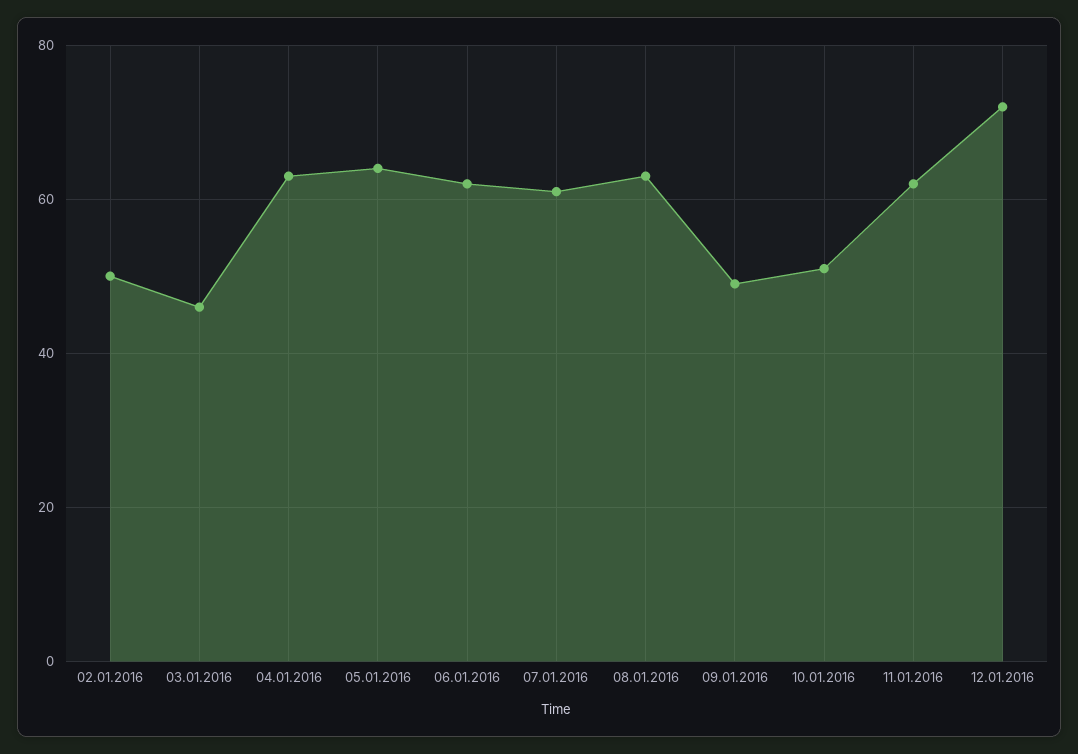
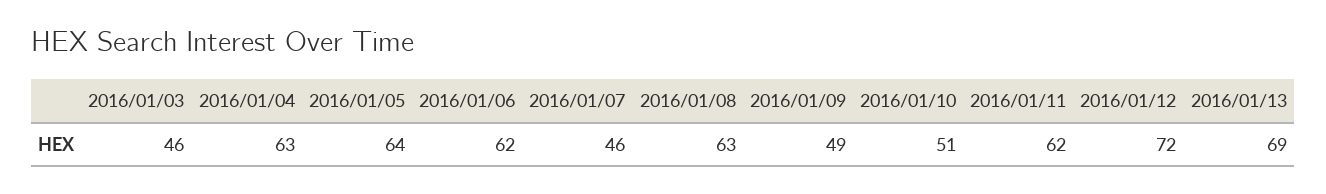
02.01.2016: 50 -> none
07.01.2016: 60 -> 46
2016/01/13: none -> 69

